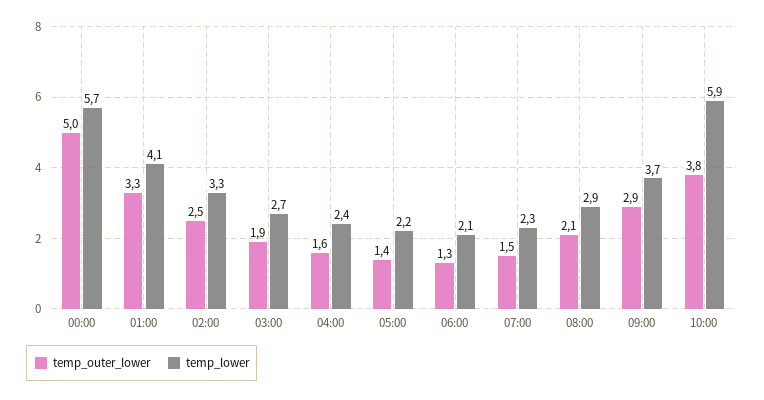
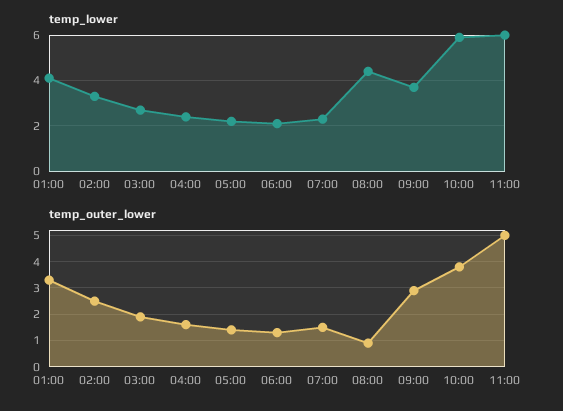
temp_outer_lower, 00:00: 5 -> none
temp_lower, 00:00: 5.7 -> none
temp_outer_lower, 08:00: 2.1 -> 1
temp_lower, 08:00: 2.9 -> 4.5
temp_lower, 11:00: none -> 6
temp_outer_lower, 11:00: none -> 5

